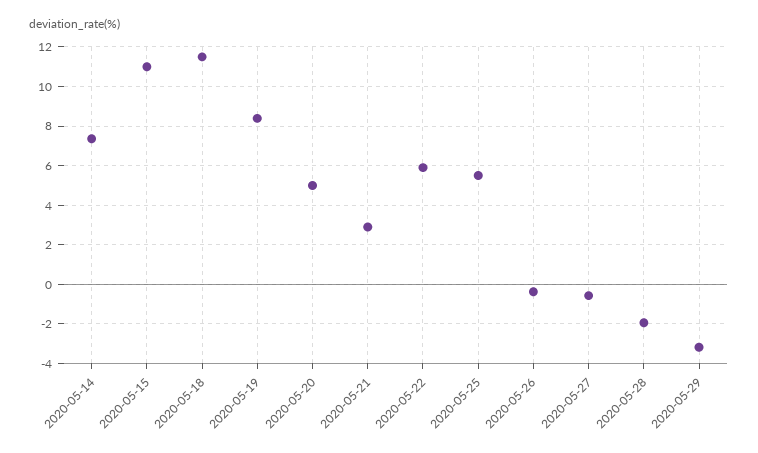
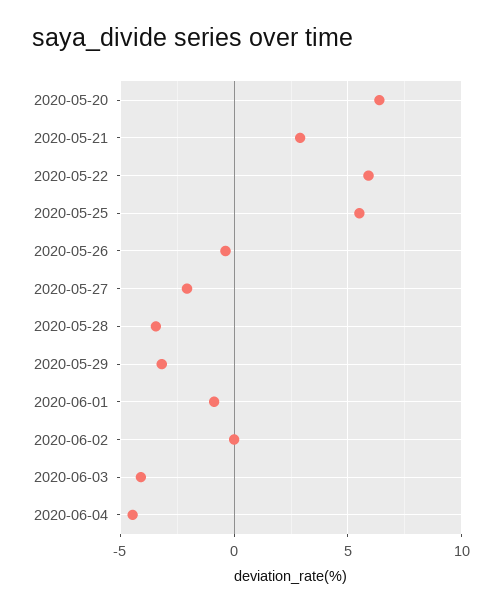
2020-05-14: 7.5 -> none
2020-05-15: 11 -> none
2020-05-18: 11.5 -> none
2020-05-19: 8.5 -> none
2020-05-20: 5 -> 6.5
2020-05-27: -0.5 -> -2
2020-05-28: -2 -> -3.5
2020-06-01: none -> -1
2020-06-02: none -> 0
2020-06-03: none -> -4
2020-06-04: none -> -4.5

